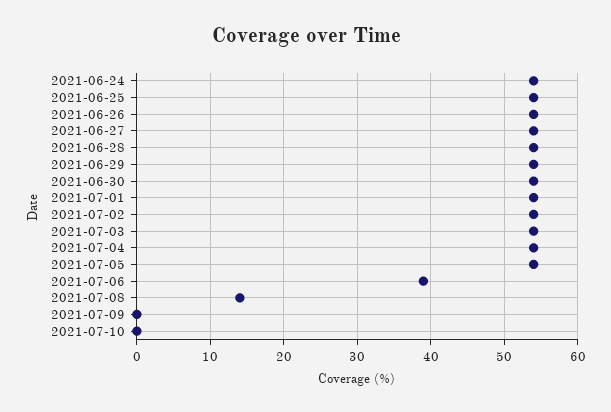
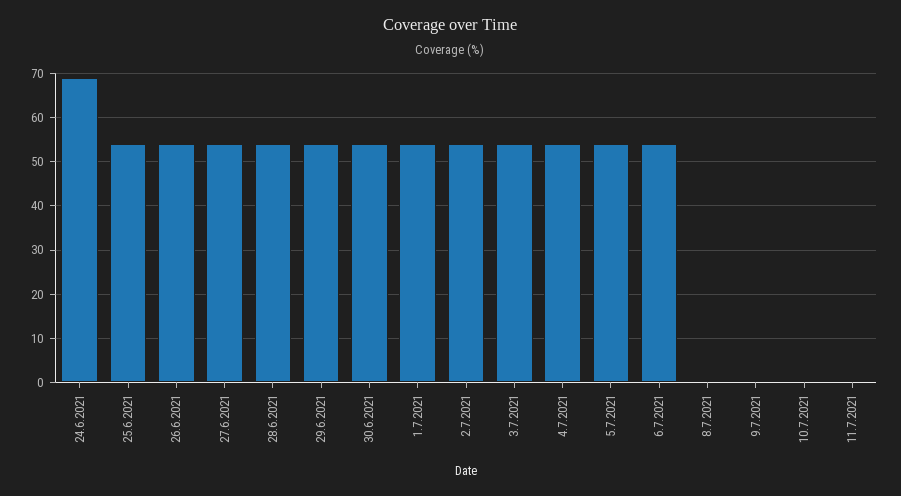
2021-06-24: 54 -> 70
2021-07-06: 39 -> 55
2021-07-08: 14 -> 0
11.7.2021: none -> 0

